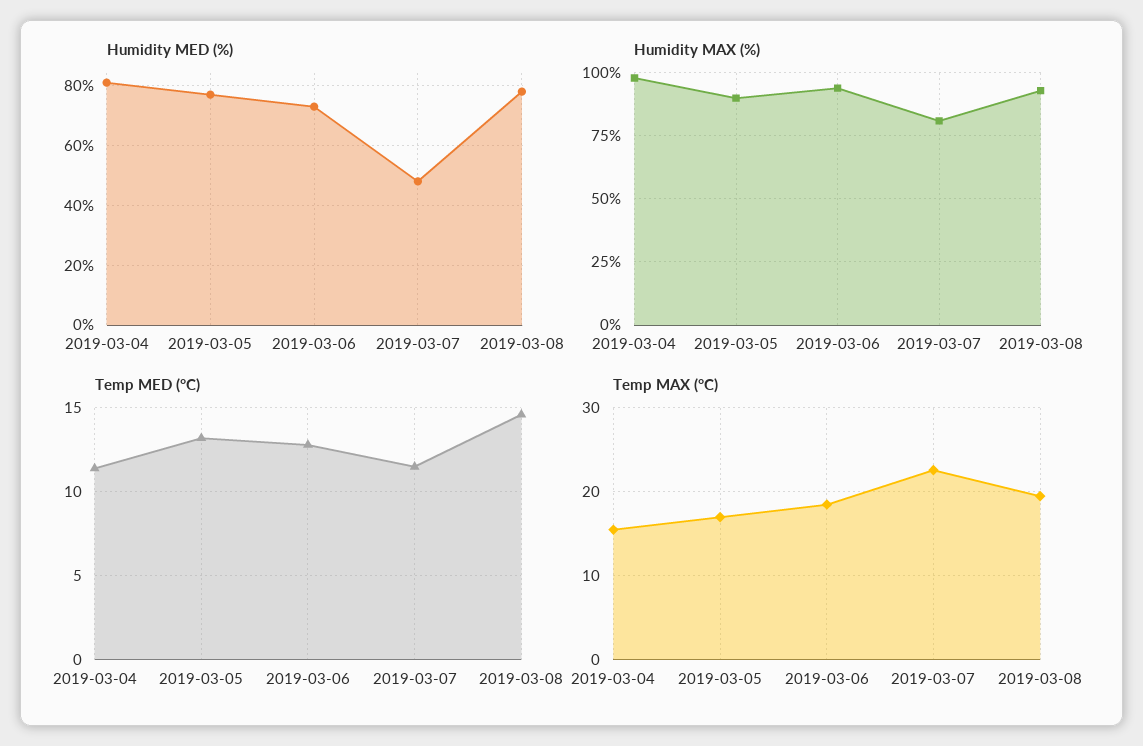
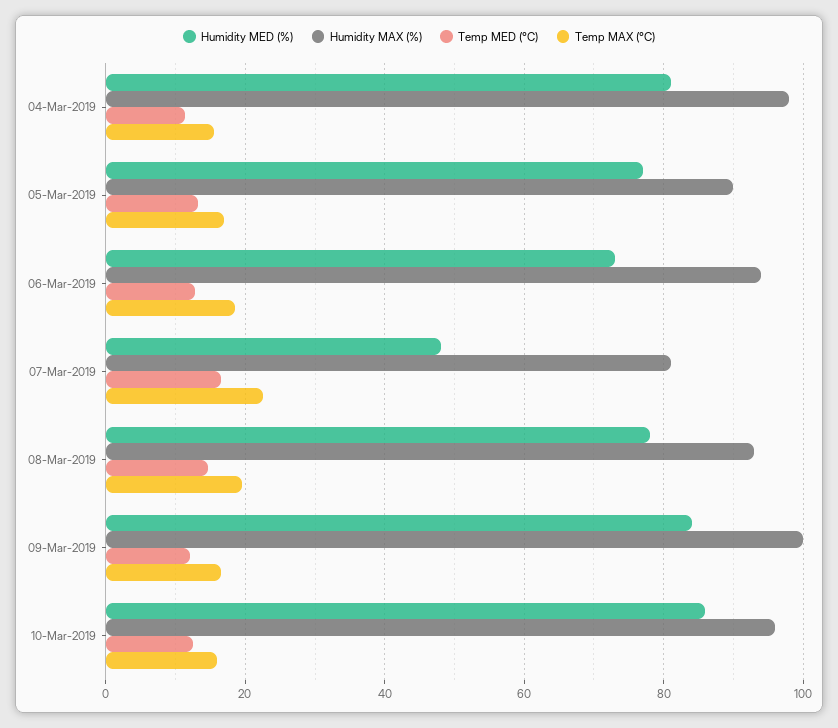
Temp MED (°C), 2019-03-07: 11.5 -> 16
Humidity MED (%), 09-Mar-2019: none -> 84
Humidity MAX (%), 09-Mar-2019: none -> 100
Temp MED (°C), 09-Mar-2019: none -> 12
Temp MAX (°C), 09-Mar-2019: none -> 16
Humidity MED (%), 10-Mar-2019: none -> 86
Humidity MAX (%), 10-Mar-2019: none -> 96
Temp MED (°C), 10-Mar-2019: none -> 12
Temp MAX (°C), 10-Mar-2019: none -> 16

